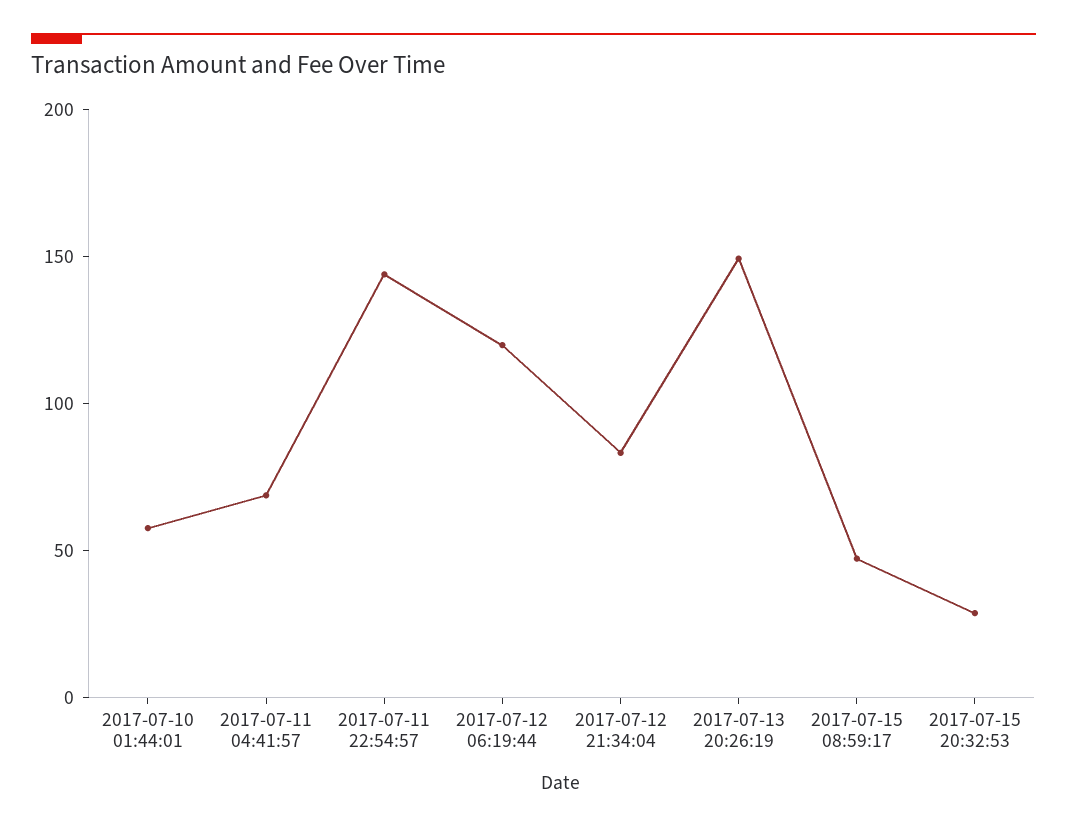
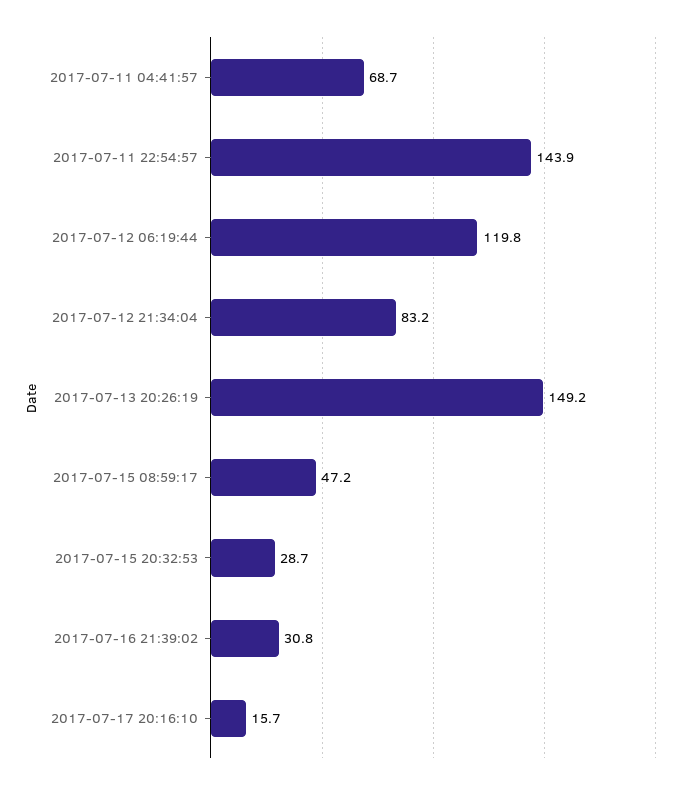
2017-07-10 01:44:01: 60 -> none
2017-07-16 21:39:02: none -> 30.8
2017-07-17 20:16:10: none -> 15.7

